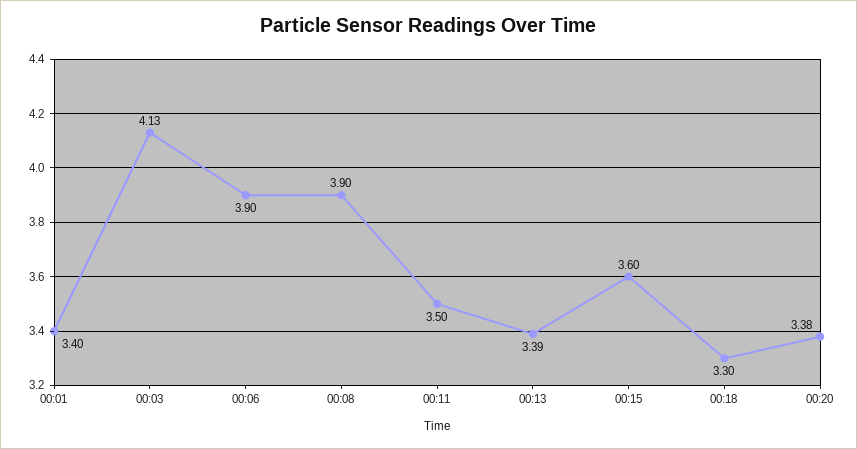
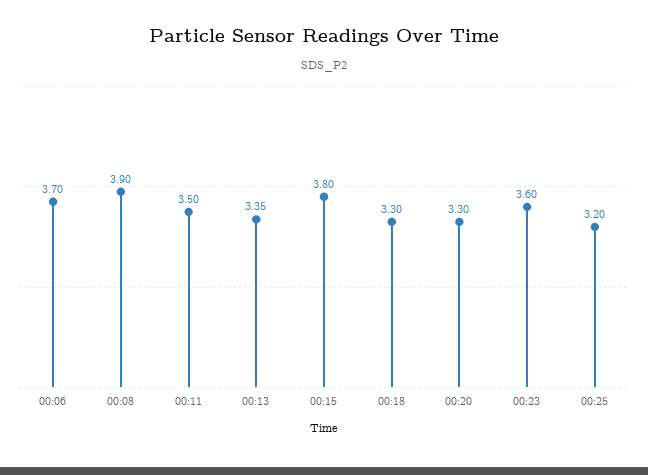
00:01: 3.4 -> none
00:03: 4.13 -> none
00:06: 3.9 -> 3.7
00:13: 3.39 -> 3.35
00:15: 3.6 -> 3.8
00:20: 3.38 -> 3.3
00:23: none -> 3.6
00:25: none -> 3.2

